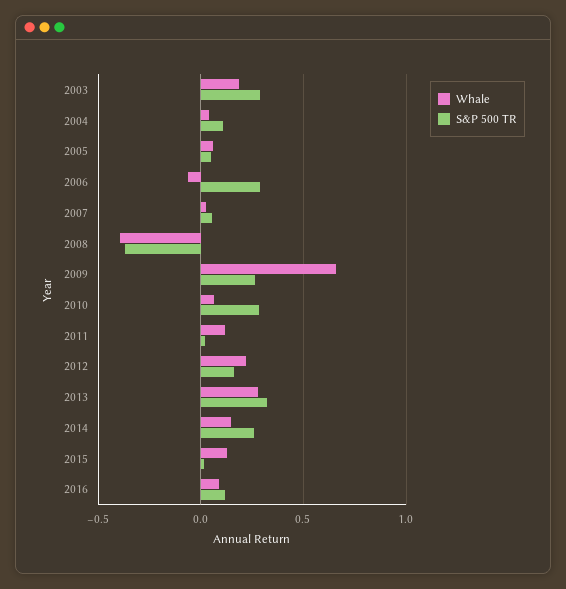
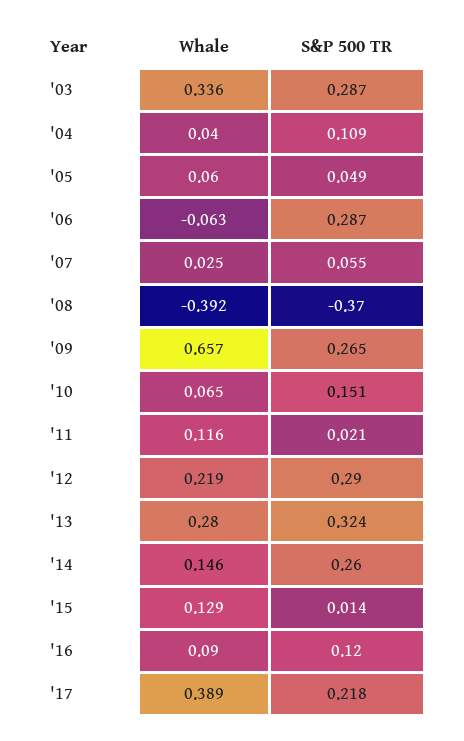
Whale, 2003: 0.2 -> 0.336
S&P 500 TR, 2010: 0.3 -> 0.151
S&P 500 TR, 2012: 0.15 -> 0.29
Whale, '17: none -> 0.389
S&P 500 TR, '17: none -> 0.218

